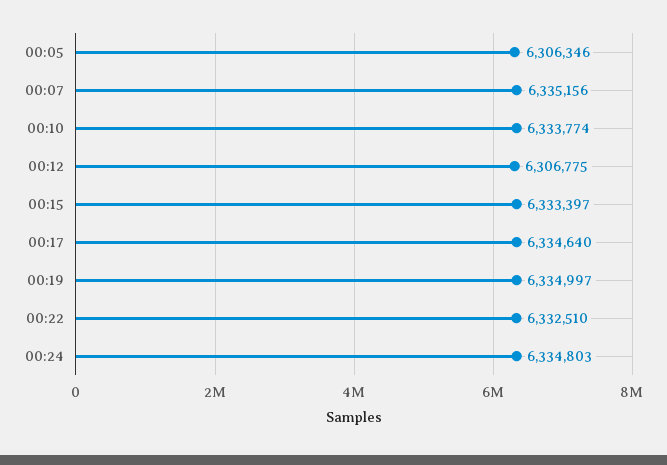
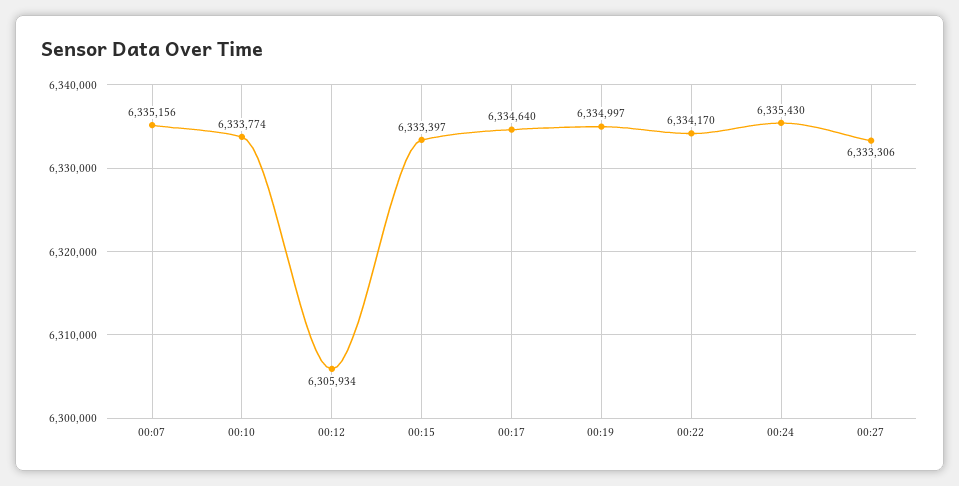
00:05: 6306346 -> none
00:12: 6306775 -> 6305934
00:22: 6332510 -> 6334170
00:24: 6334803 -> 6335430
00:27: none -> 6333306

